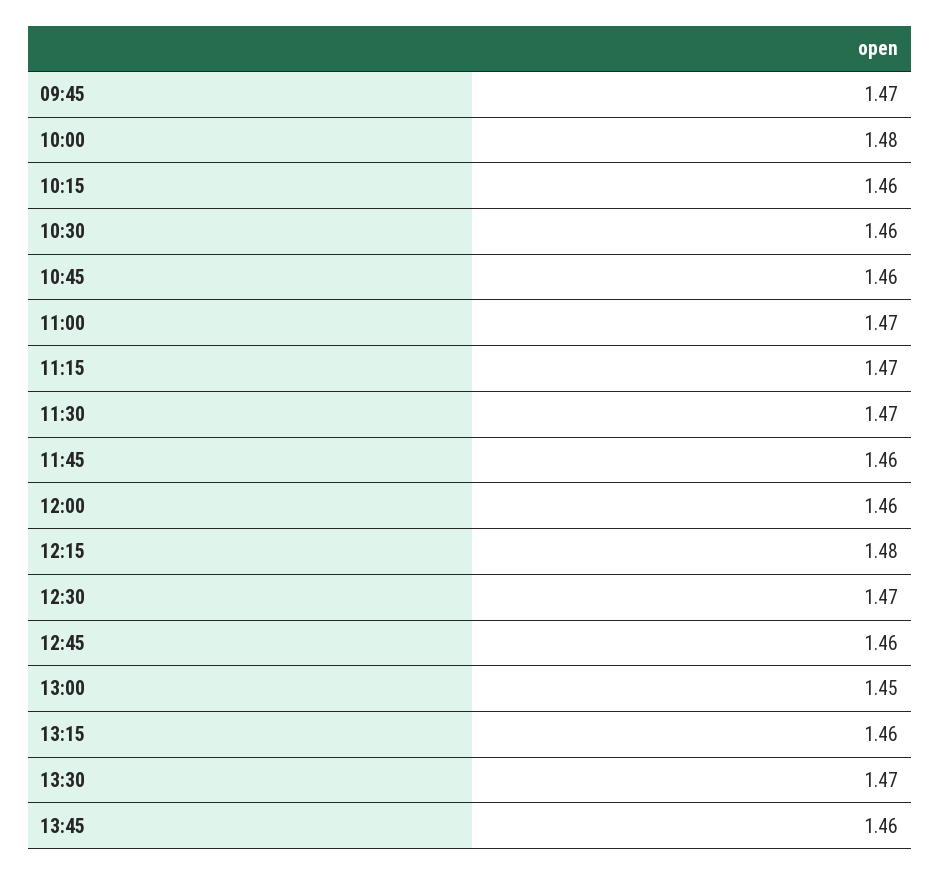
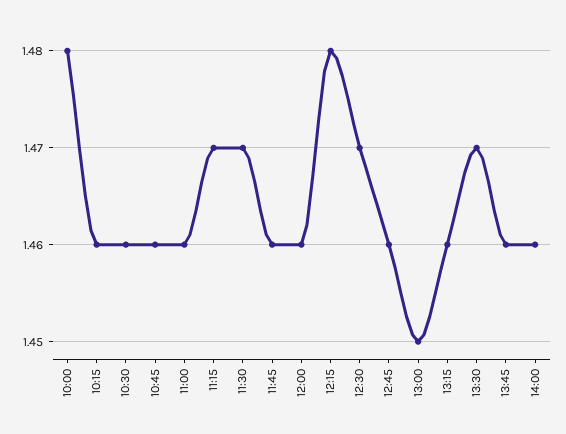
09:45: 1.47 -> none
11:00: 1.47 -> 1.46
14:00: none -> 1.46

